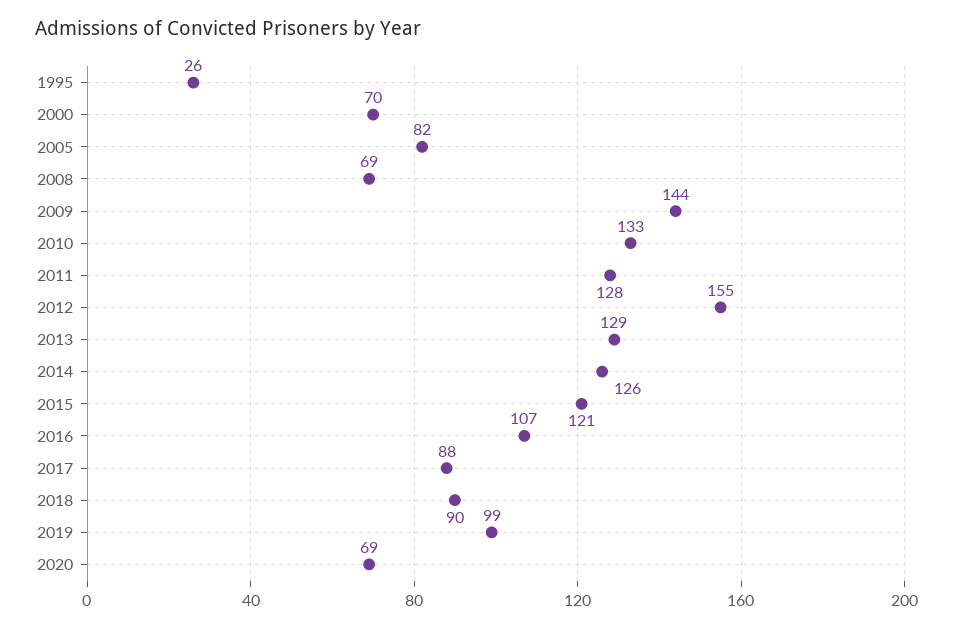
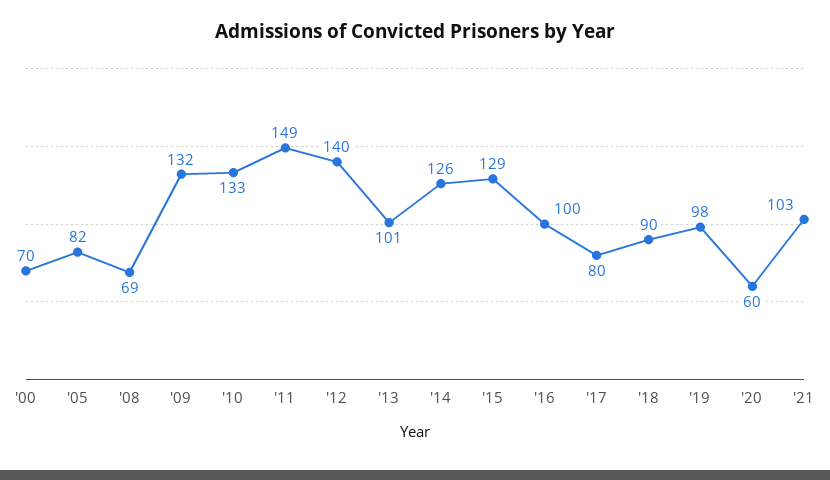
1995: 26 -> none
2009: 144 -> 132
2011: 128 -> 149
2012: 155 -> 140
2013: 129 -> 101
2015: 121 -> 129
2016: 107 -> 100
2017: 88 -> 80
2019: 99 -> 98
2020: 69 -> 60
'21: none -> 103

